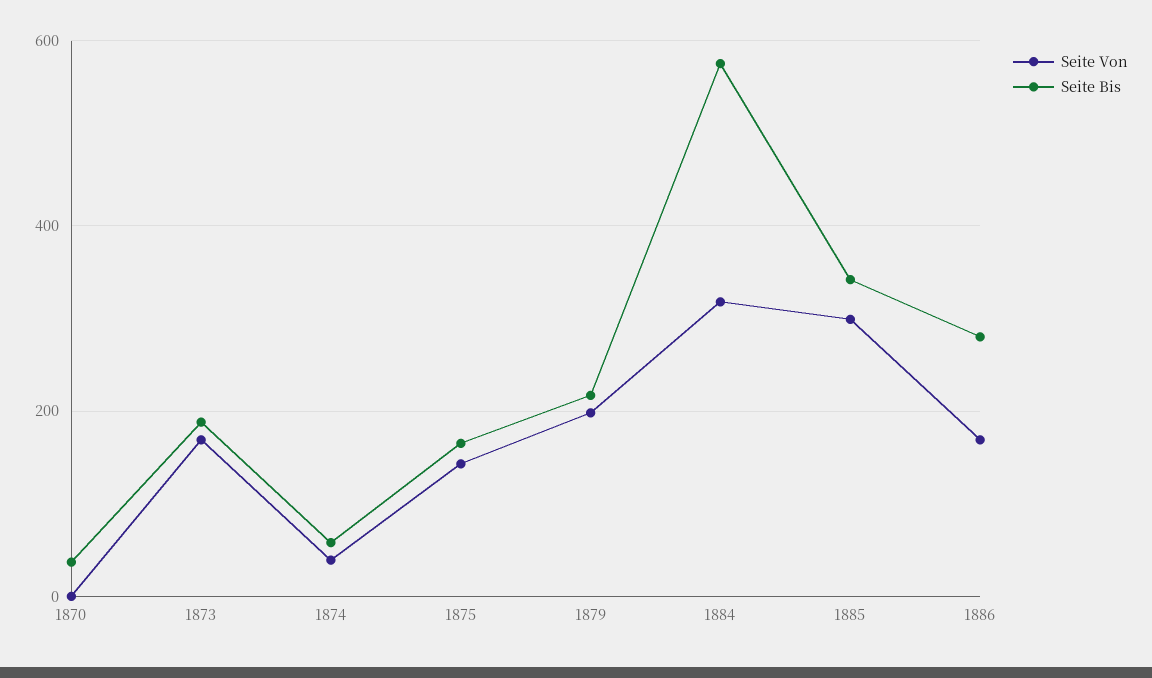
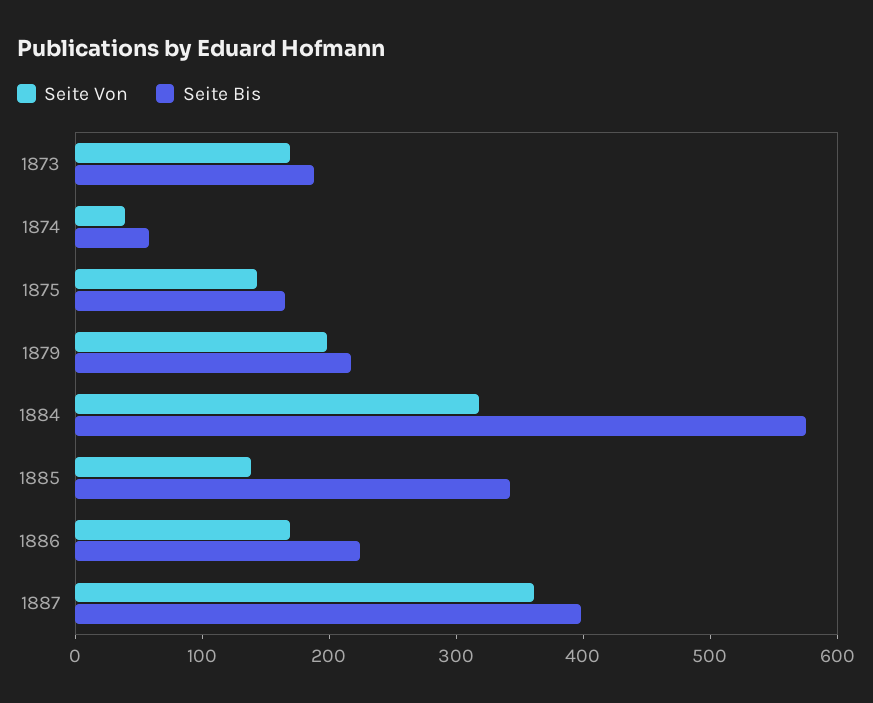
Seite Von, 1870: 0 -> none
Seite Bis, 1870: 40 -> none
Seite Von, 1885: 300 -> 140
Seite Bis, 1886: 280 -> 220
Seite Von, 1887: none -> 360
Seite Bis, 1887: none -> 400

